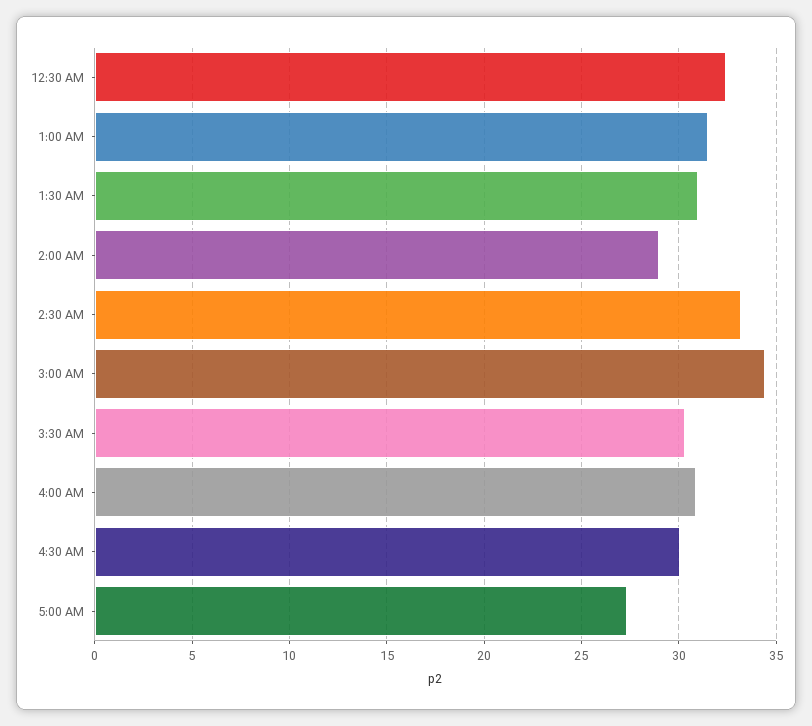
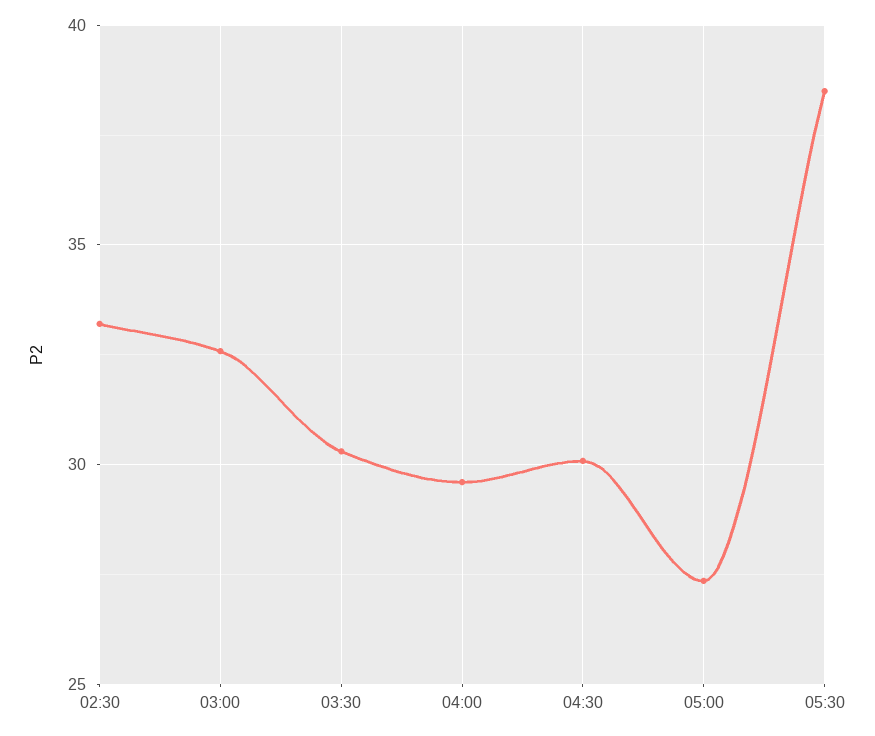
12:30 AM: 32.5 -> none
1:00 AM: 31.5 -> none
1:30 AM: 31 -> none
2:00 AM: 29 -> none
3:00 AM: 34.5 -> 32.5
4:00 AM: 31 -> 29.5
05:30: none -> 38.5

